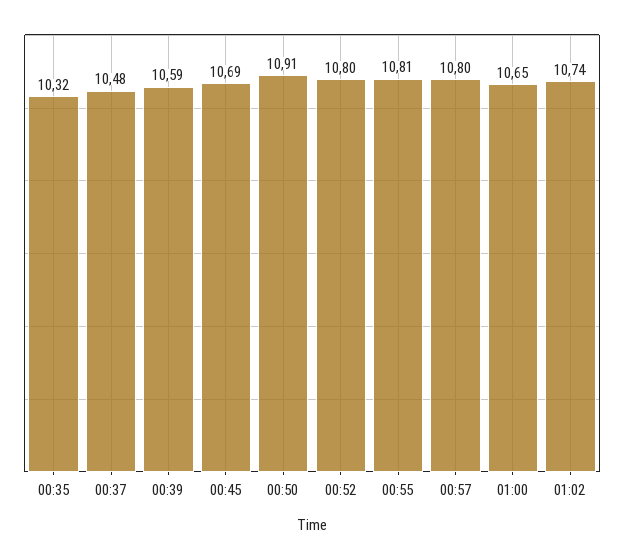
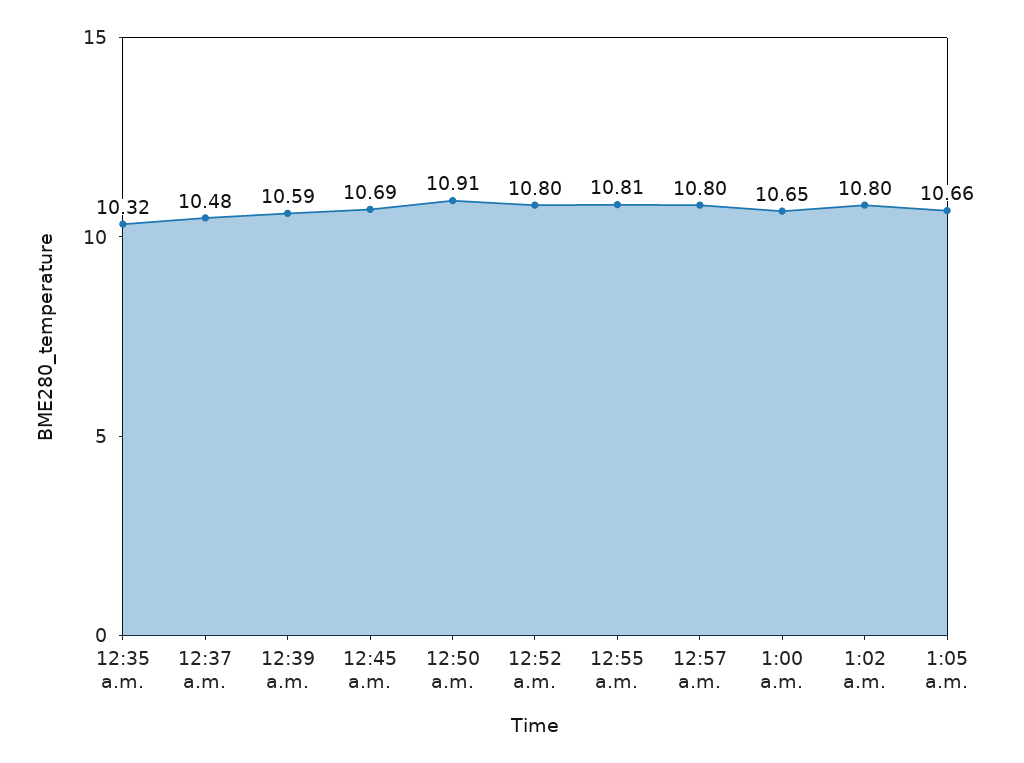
01:02: 10.74 -> 10.8
1:05 a.m.: none -> 10.66

